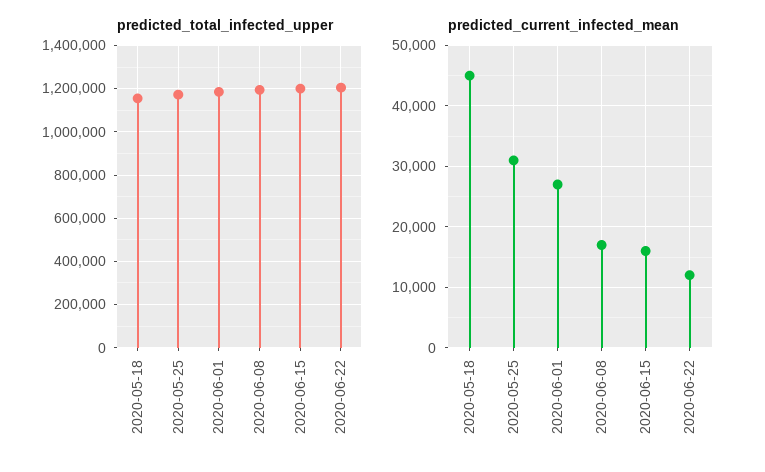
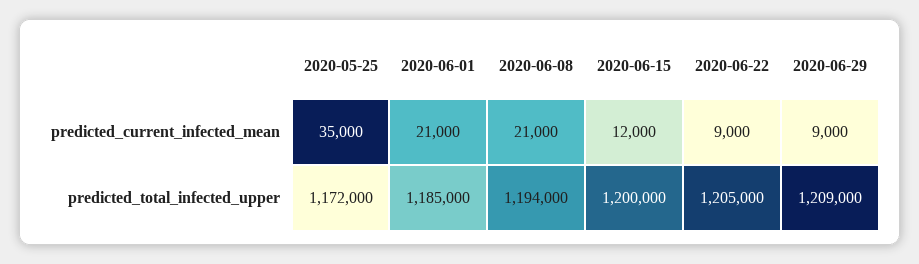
predicted_total_infected_upper, 2020-05-18: 1150000 -> none
predicted_current_infected_mean, 2020-05-18: 45000 -> none
predicted_current_infected_mean, 2020-05-25: 31000 -> 35000
predicted_current_infected_mean, 2020-06-01: 27000 -> 21000
predicted_current_infected_mean, 2020-06-08: 17000 -> 21000
predicted_current_infected_mean, 2020-06-15: 16000 -> 12000
predicted_current_infected_mean, 2020-06-22: 12000 -> 9000
predicted_current_infected_mean, 2020-06-29: none -> 9000
predicted_total_infected_upper, 2020-06-29: none -> 1209000

